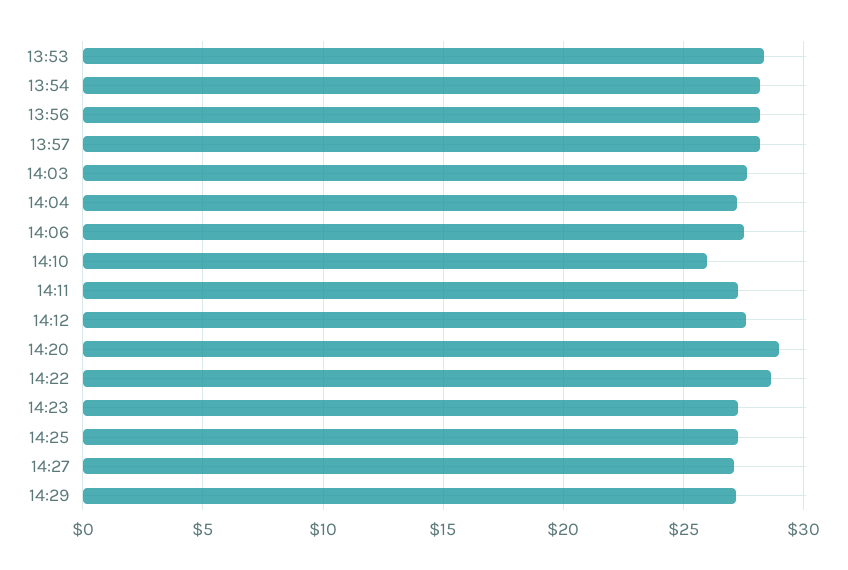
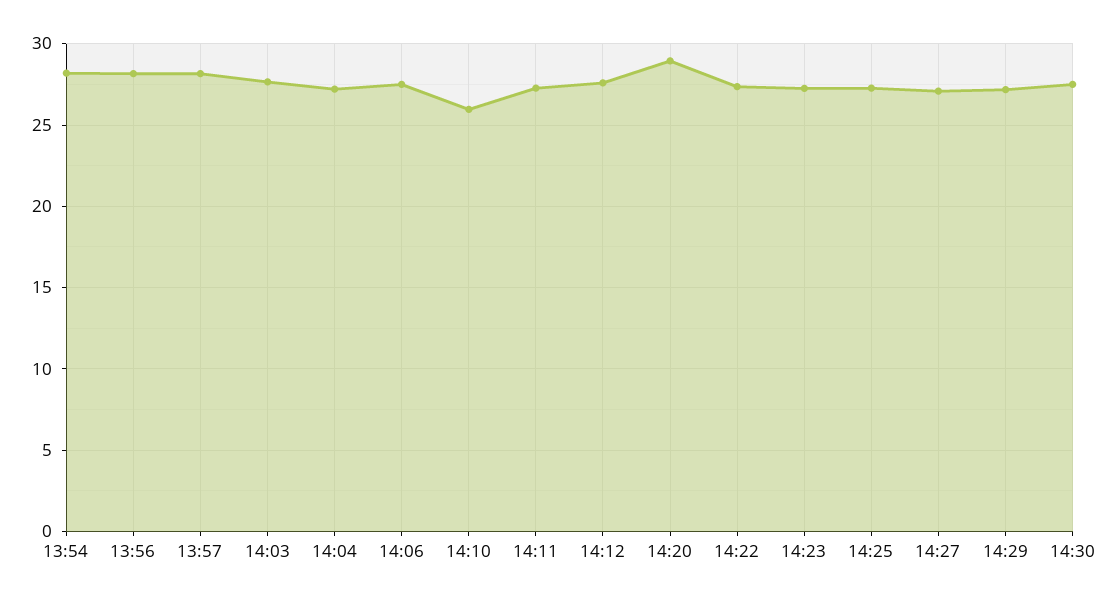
13:53: 28.5 -> none
14:22: 28.5 -> 27.5
14:30: none -> 27.5

